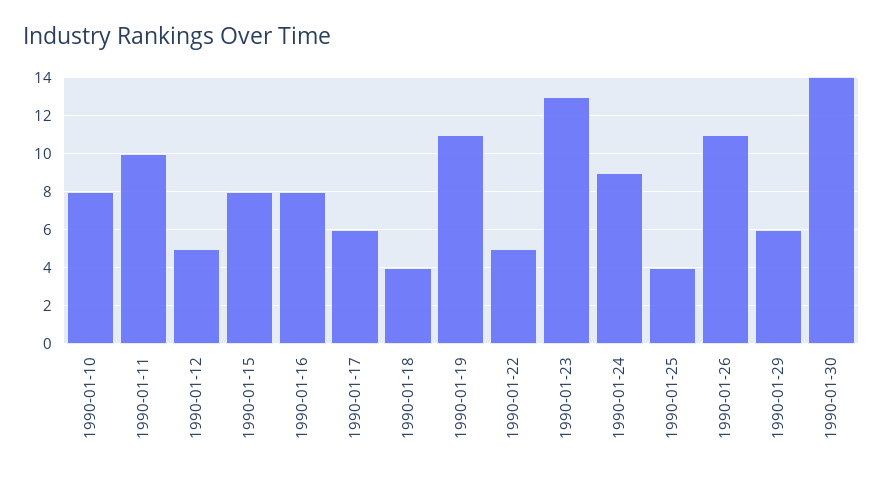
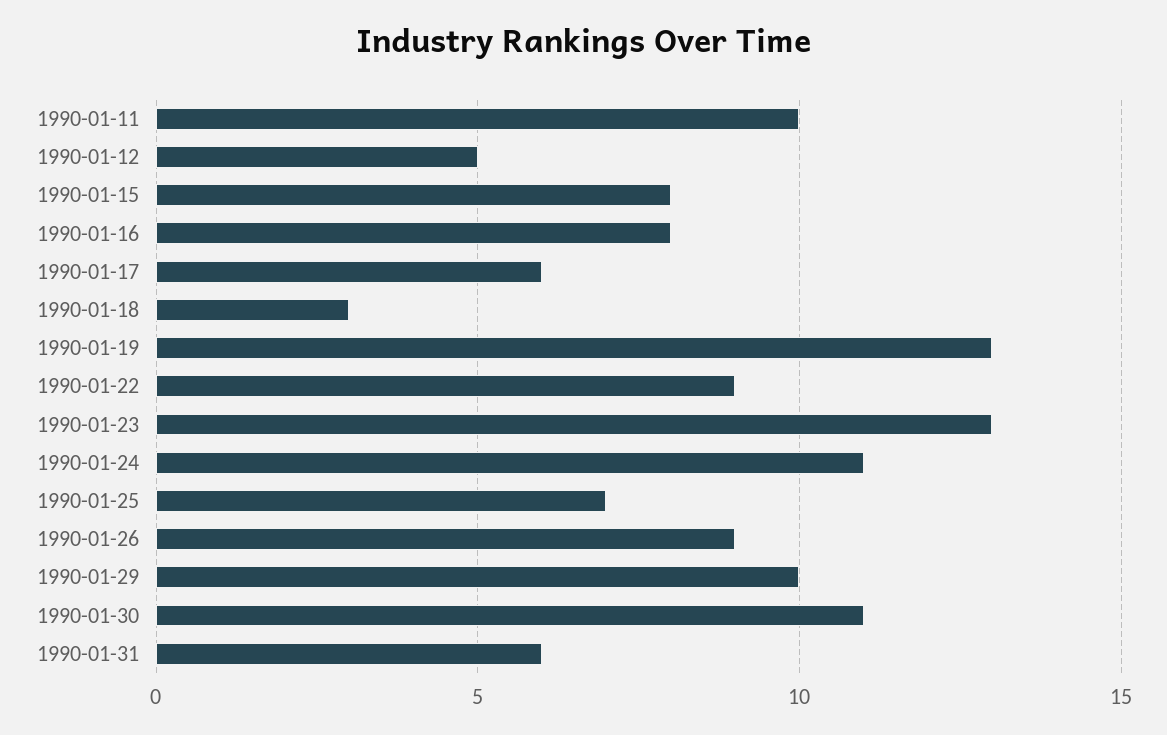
1990-01-10: 8 -> none
1990-01-18: 4 -> 3
1990-01-19: 11 -> 13
1990-01-22: 5 -> 9
1990-01-24: 9 -> 11
1990-01-25: 4 -> 7
1990-01-26: 11 -> 9
1990-01-29: 6 -> 10
1990-01-30: 14 -> 11
1990-01-31: none -> 6

